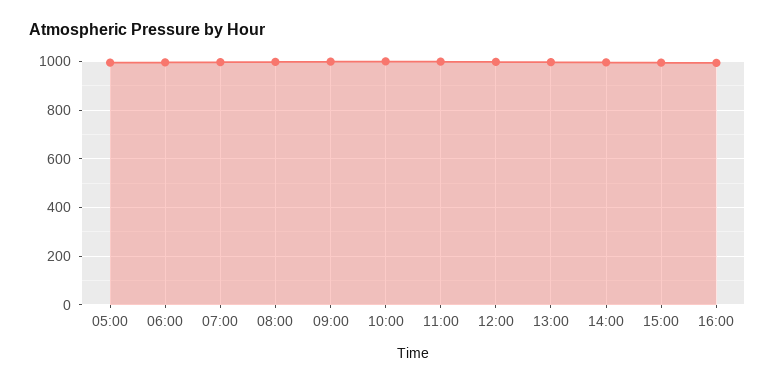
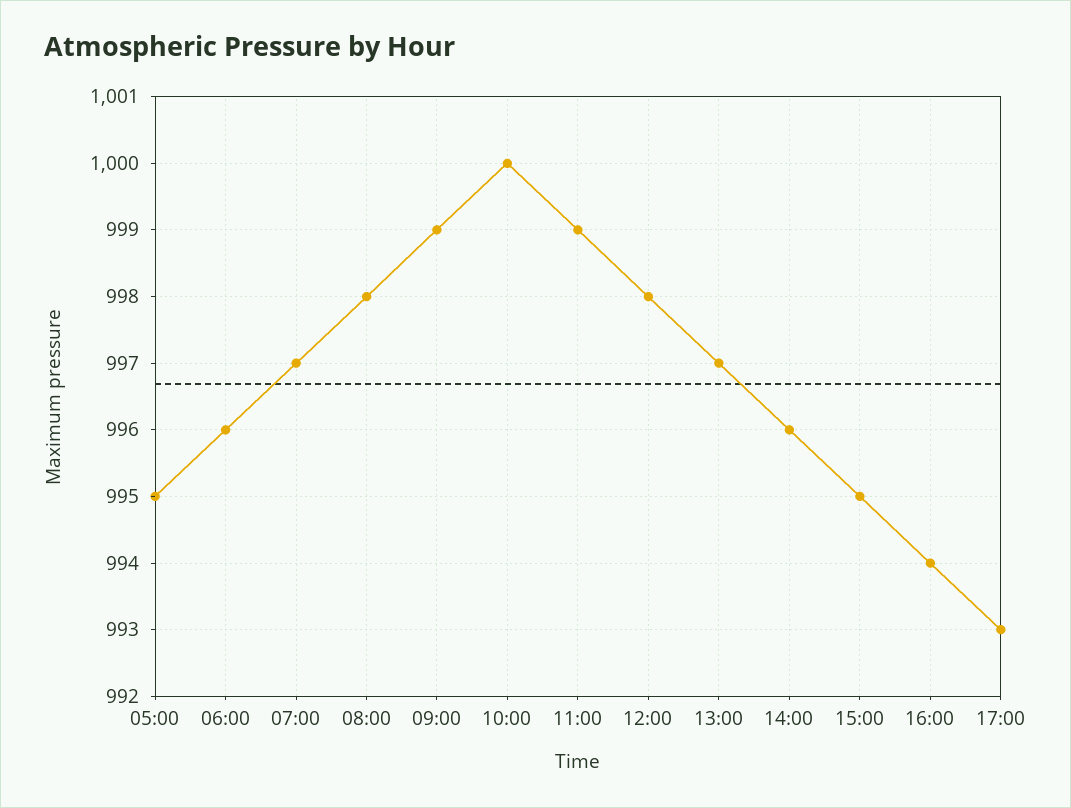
17:00: none -> 993

